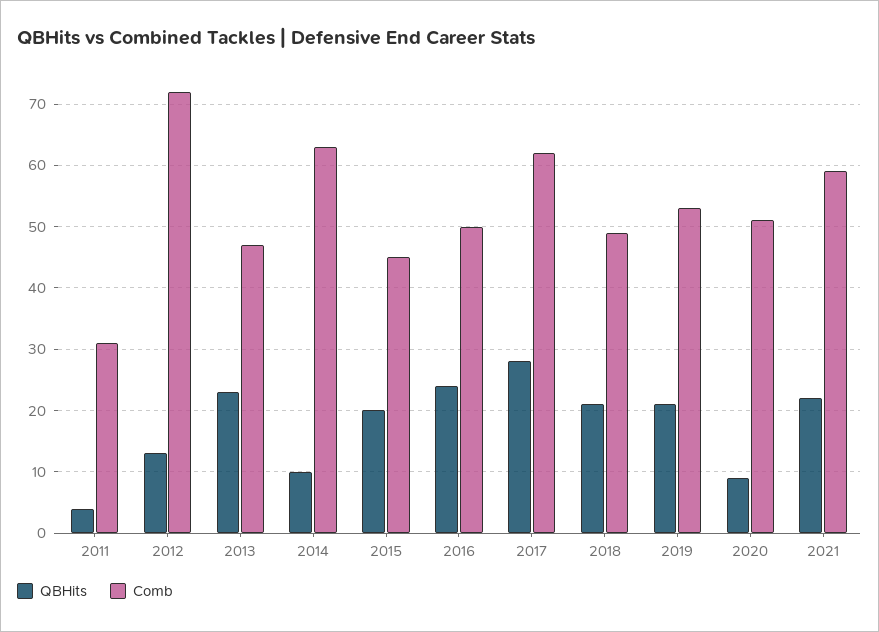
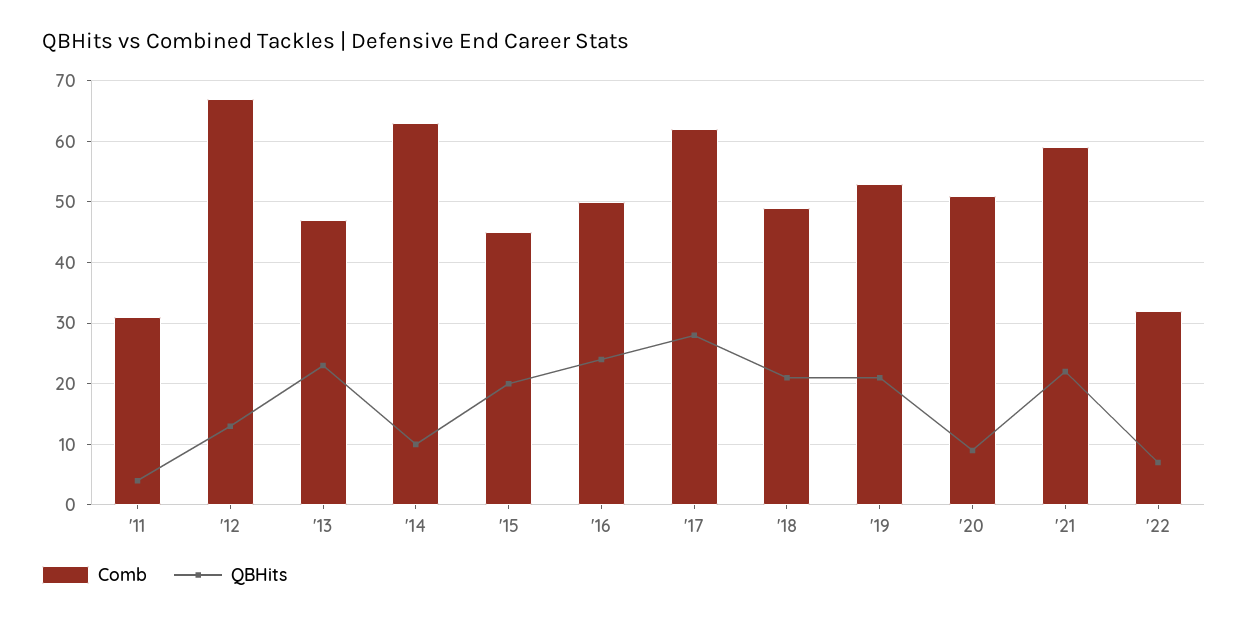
Comb, 2012: 72 -> 67
Comb, '22: none -> 32
QBHits, '22: none -> 7

